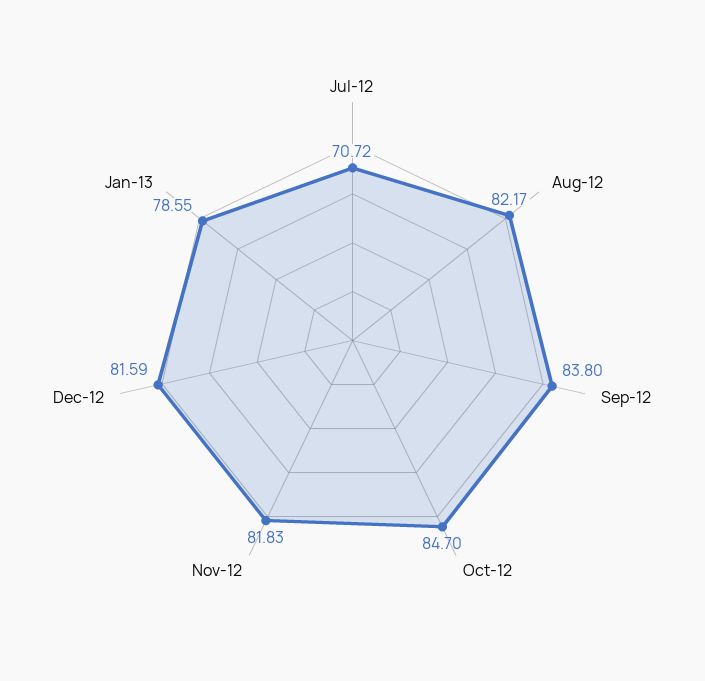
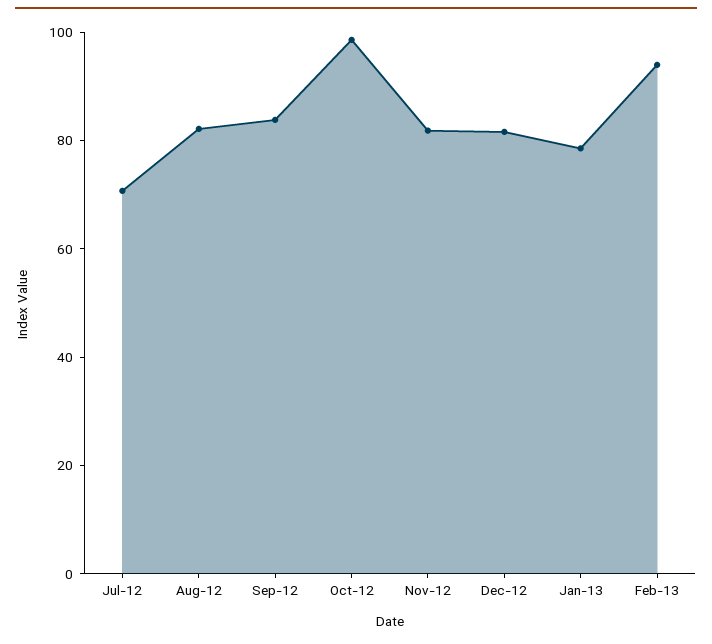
Oct-12: 84.7 -> 100
Feb-13: none -> 95

